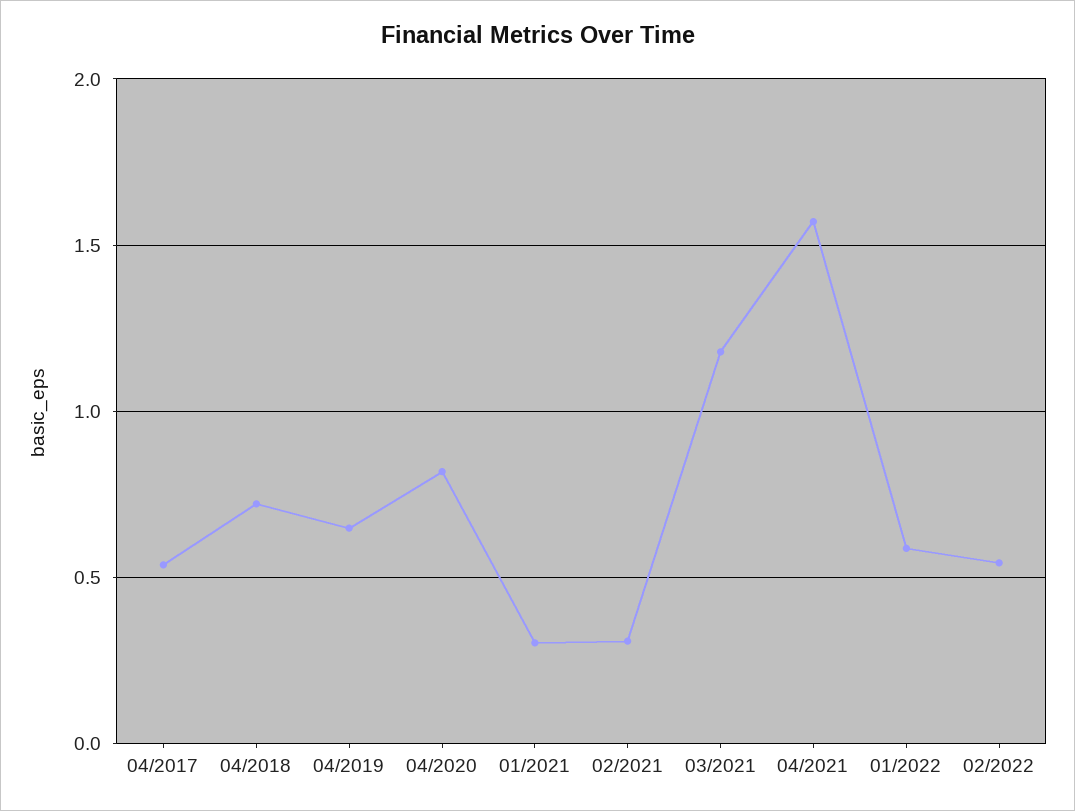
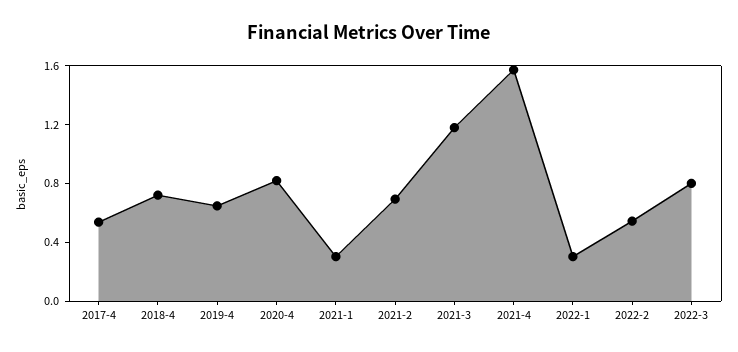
02/2021: 0.3 -> 0.7
01/2022: 0.6 -> 0.3
2022-3: none -> 0.8

